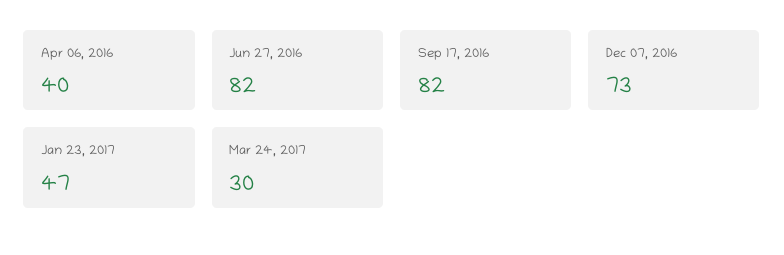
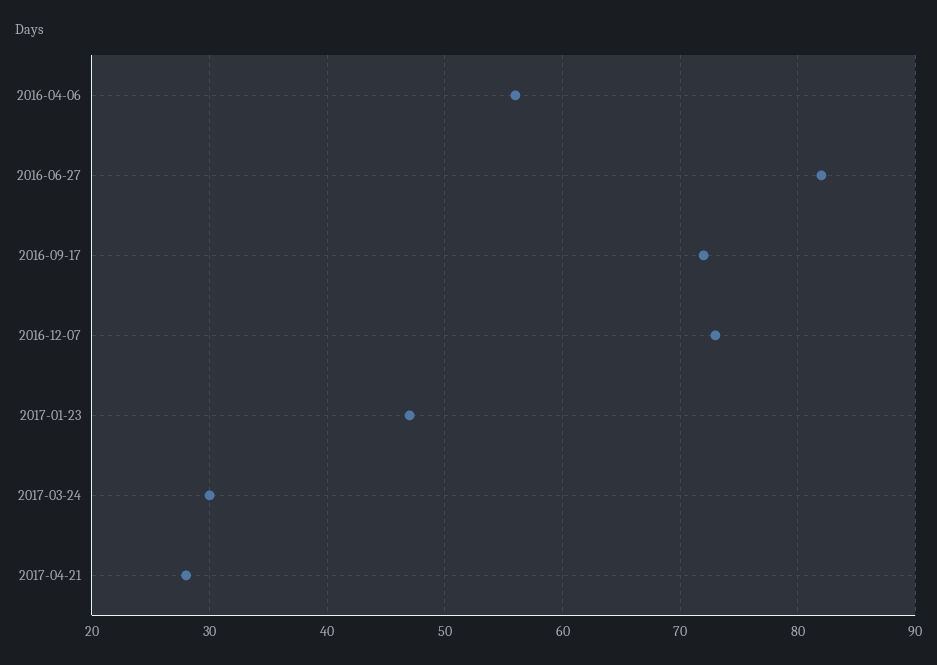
Apr 06, 2016: 40 -> 56
Sep 17, 2016: 82 -> 72
2017-04-21: none -> 28

